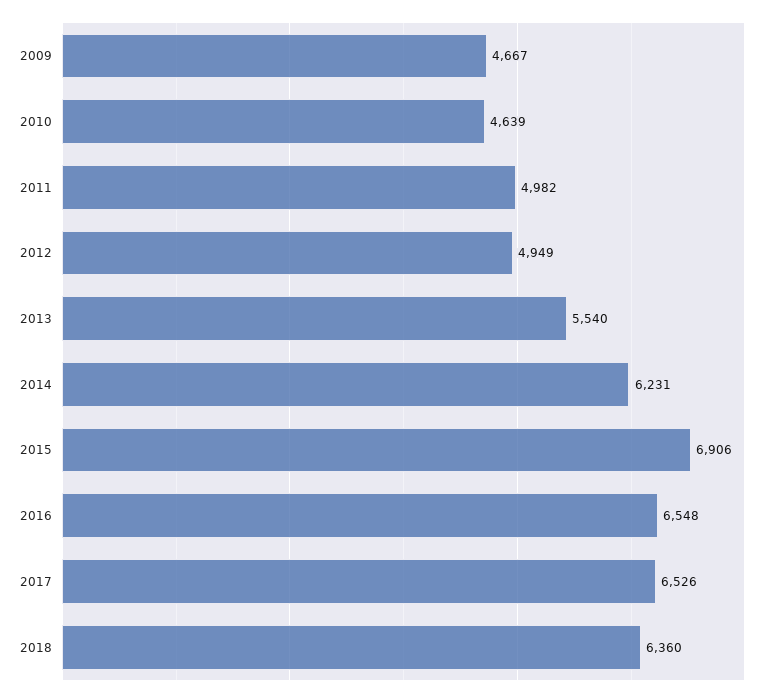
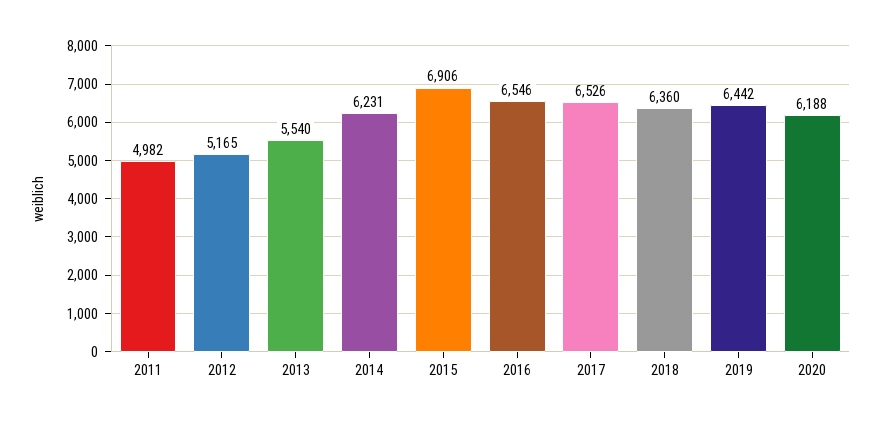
2009: 4667 -> none
2010: 4639 -> none
2012: 4949 -> 5165
2016: 6548 -> 6546
2019: none -> 6442
2020: none -> 6188

